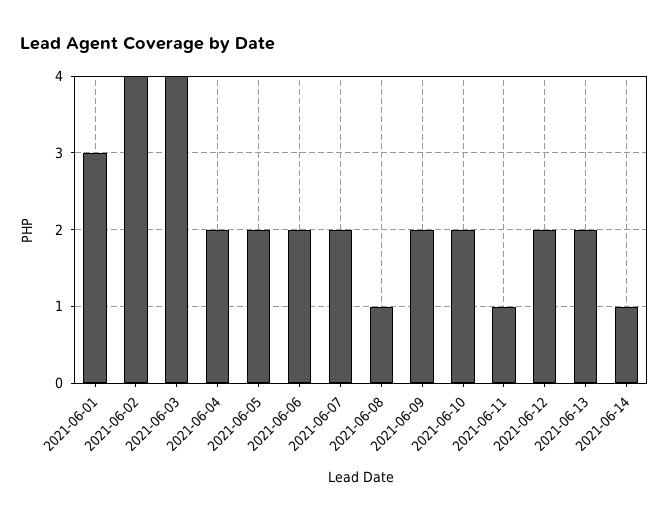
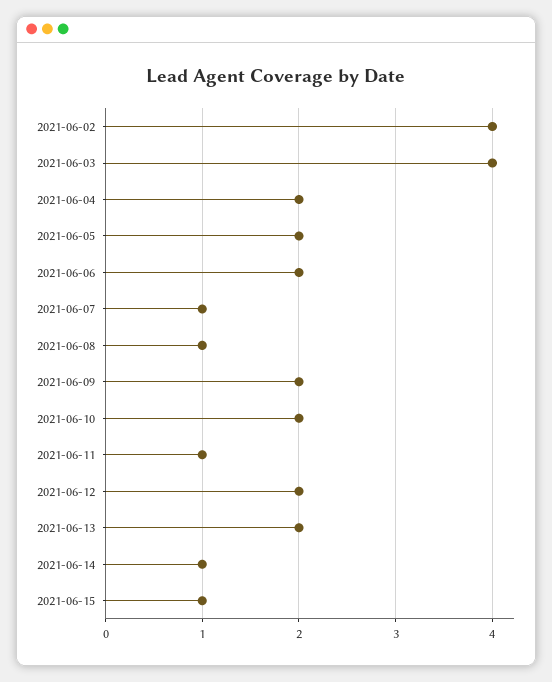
2021-06-01: 3 -> none
2021-06-07: 2 -> 1
2021-06-15: none -> 1

